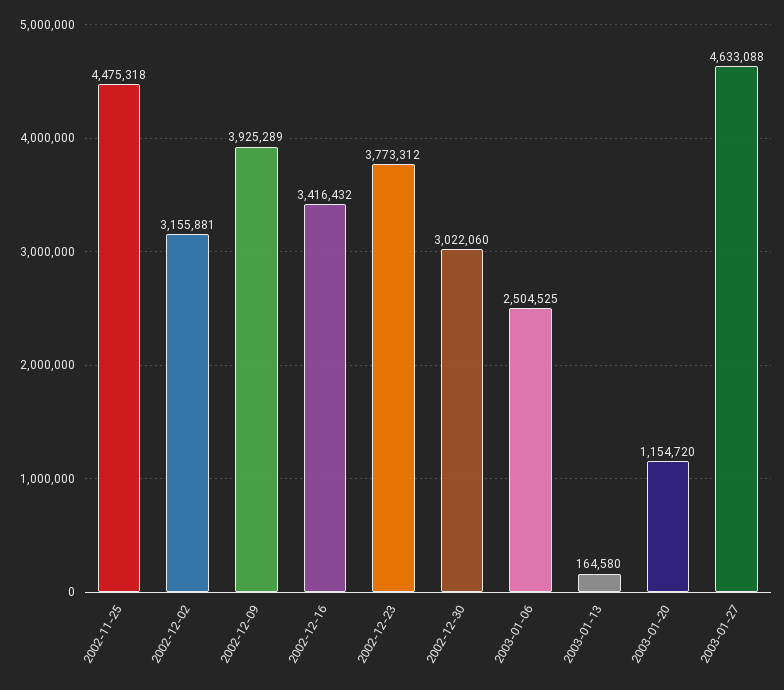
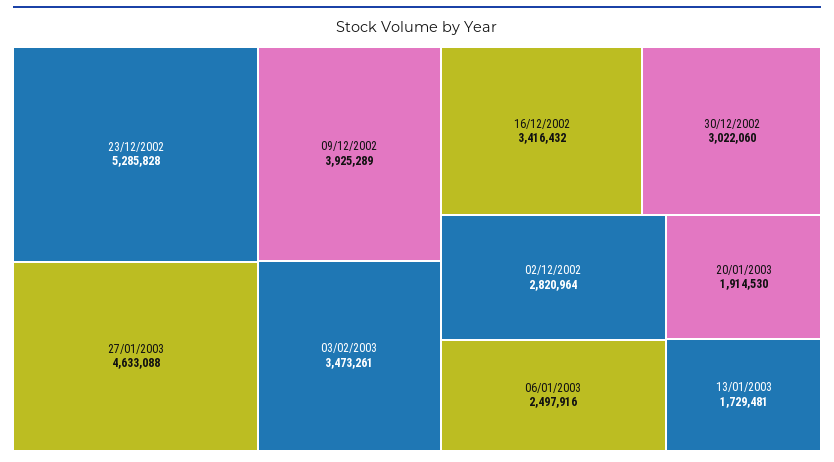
2002-11-25: 4475318 -> none
2002-12-02: 3155881 -> 2820964
2002-12-23: 3773312 -> 5285828
2003-01-06: 2504525 -> 2497916
2003-01-13: 164580 -> 1729481
2003-01-20: 1154720 -> 1914530
03/02/2003: none -> 3473261

